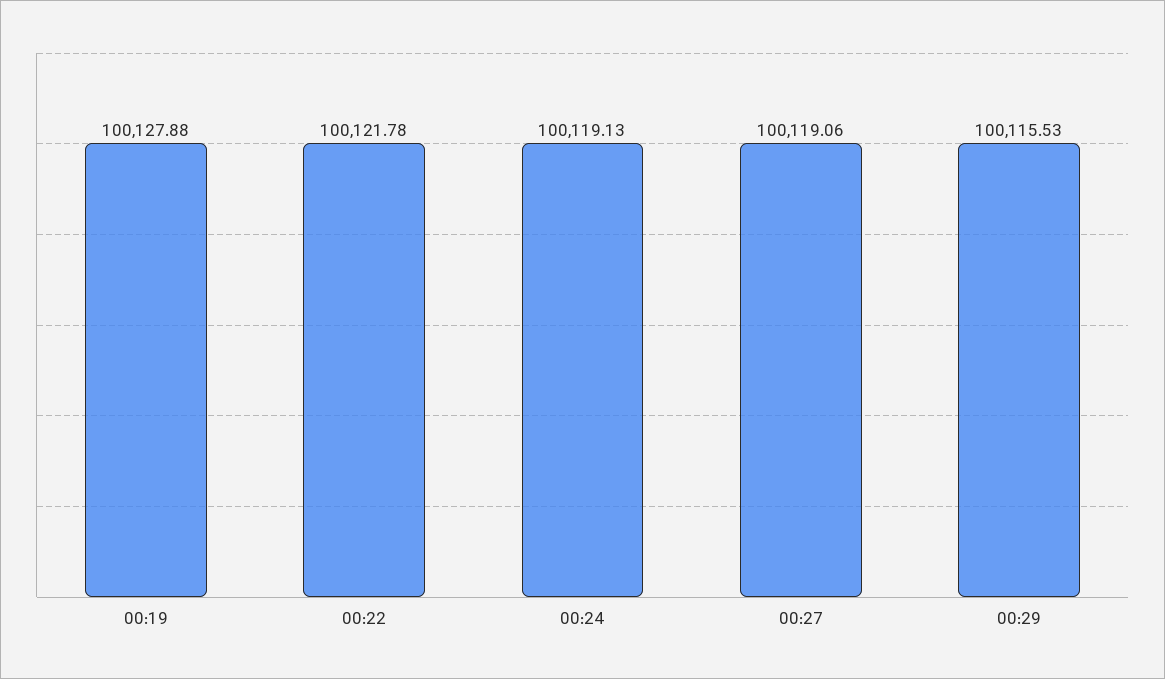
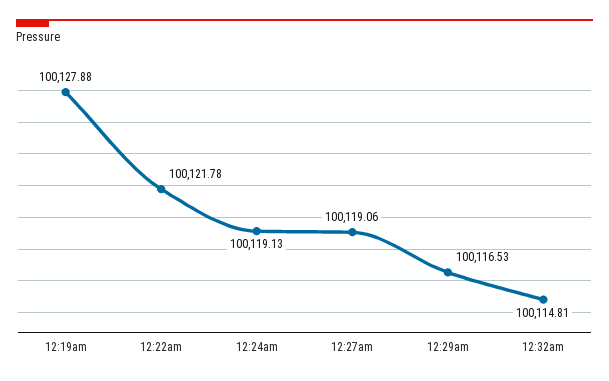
00:29: 100115.53 -> 100116.53
12:32am: none -> 100114.81

